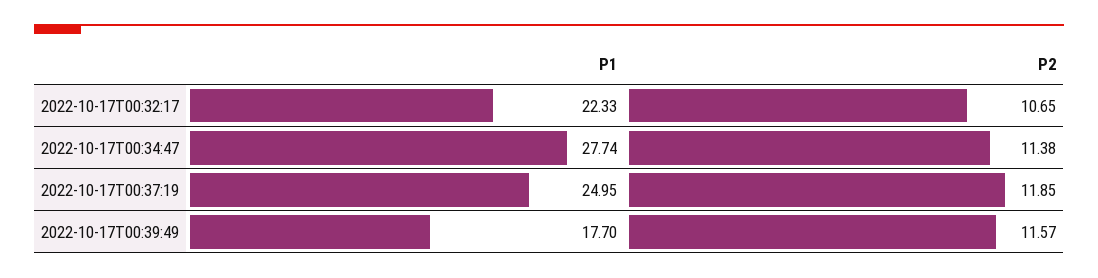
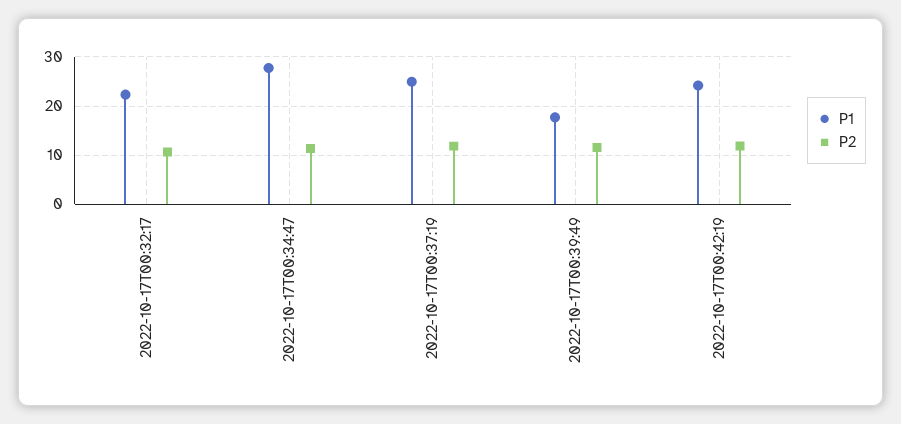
P1, 2022-10-17T00:42:19: none -> 24
P2, 2022-10-17T00:42:19: none -> 12

